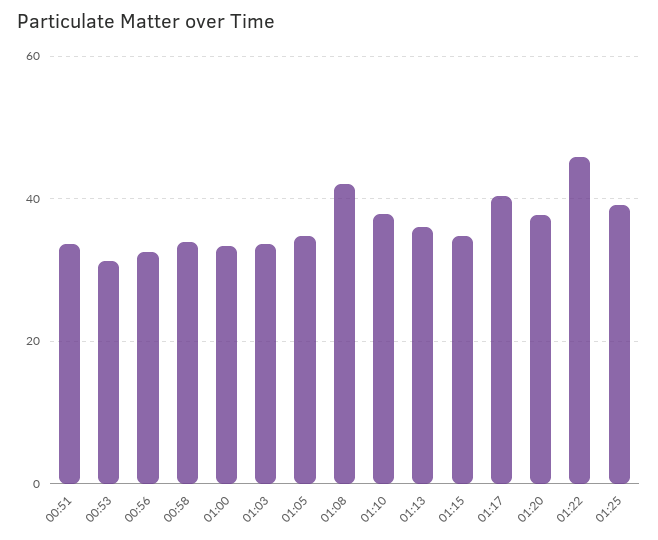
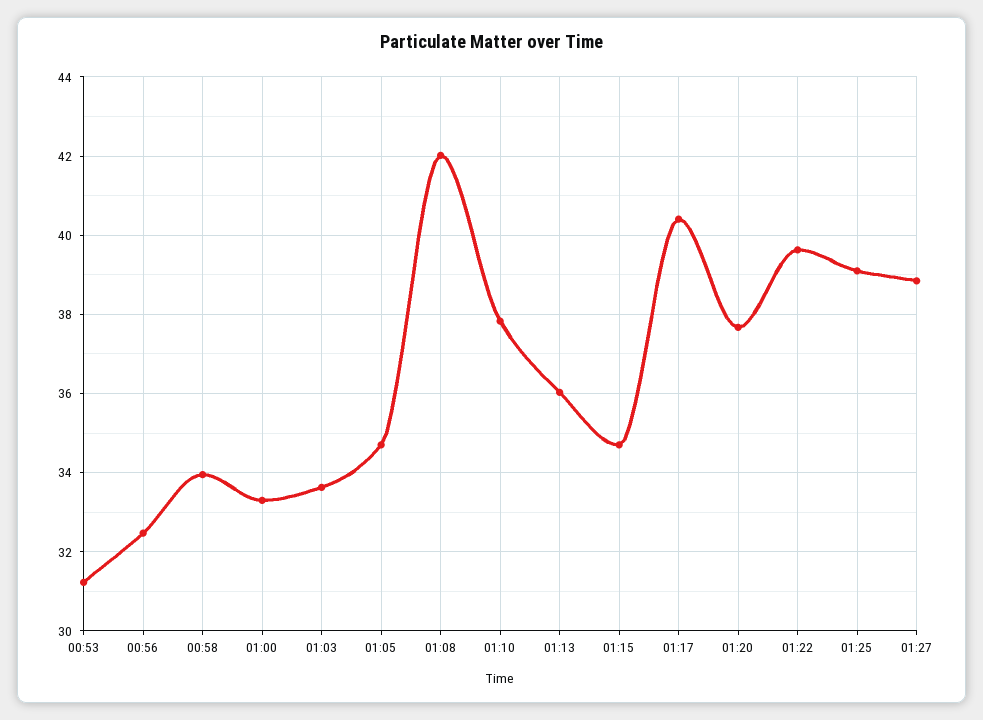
00:51: 34 -> none
01:22: 46 -> 39.6
01:27: none -> 38.8

